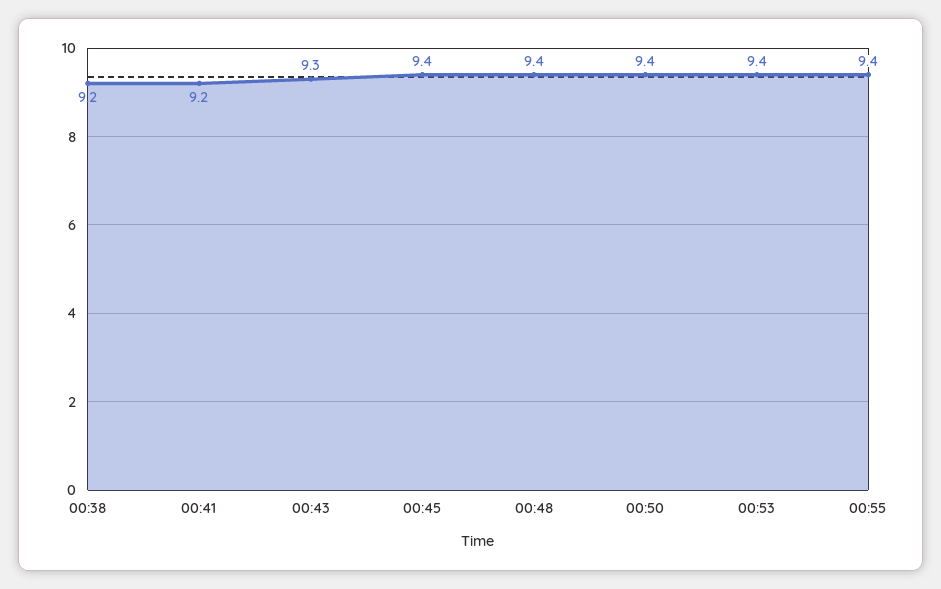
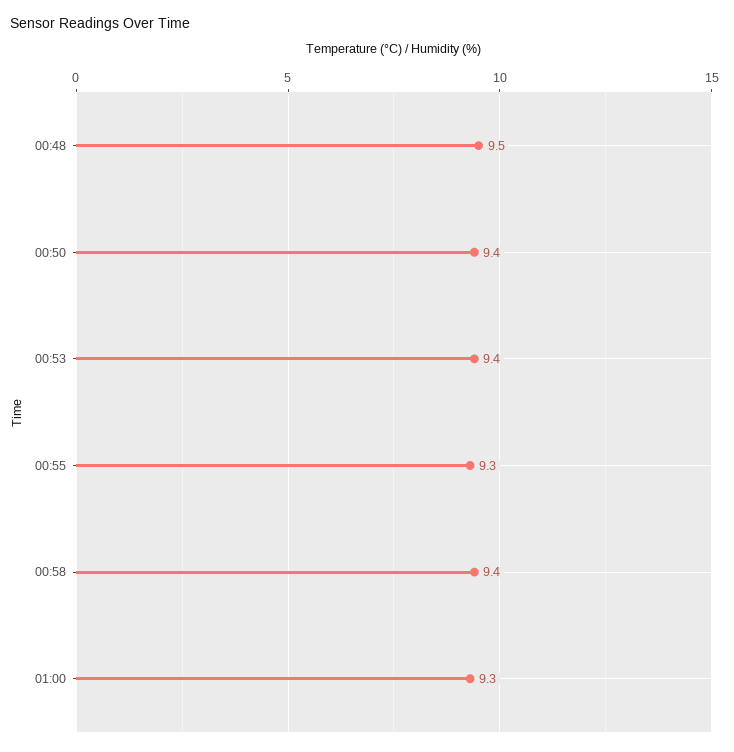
00:38: 9.2 -> none
00:41: 9.2 -> none
00:43: 9.3 -> none
00:45: 9.4 -> none
00:48: 9.4 -> 9.5
00:55: 9.4 -> 9.3
00:58: none -> 9.4
01:00: none -> 9.3

